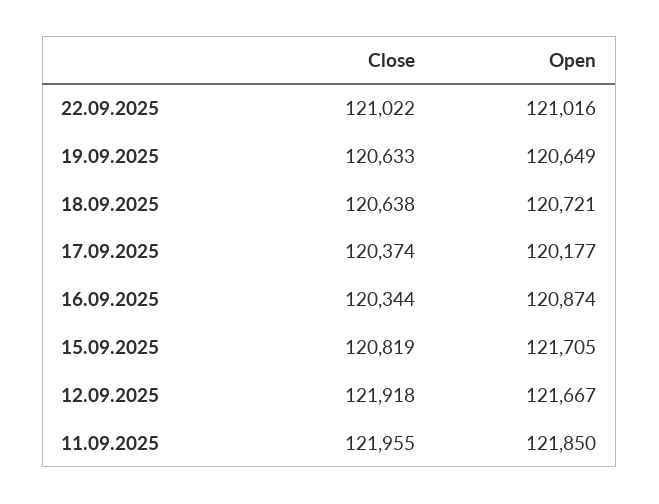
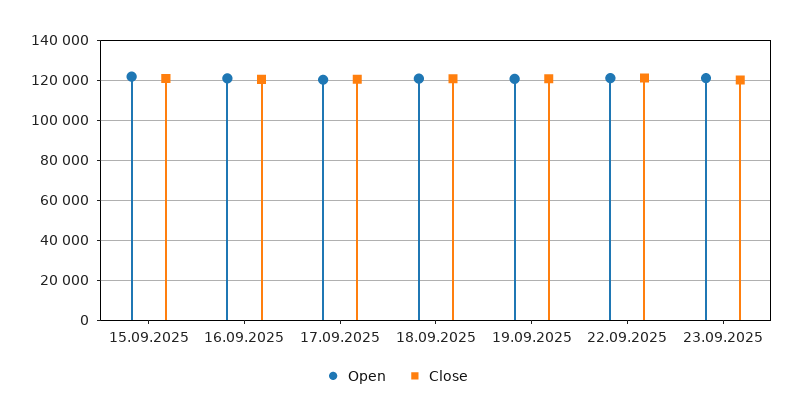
Close, 12.09.2025: 121918 -> none
Open, 12.09.2025: 121667 -> none
Close, 11.09.2025: 121955 -> none
Open, 11.09.2025: 121850 -> none
Open, 23.09.2025: none -> 120000
Close, 23.09.2025: none -> 120000

